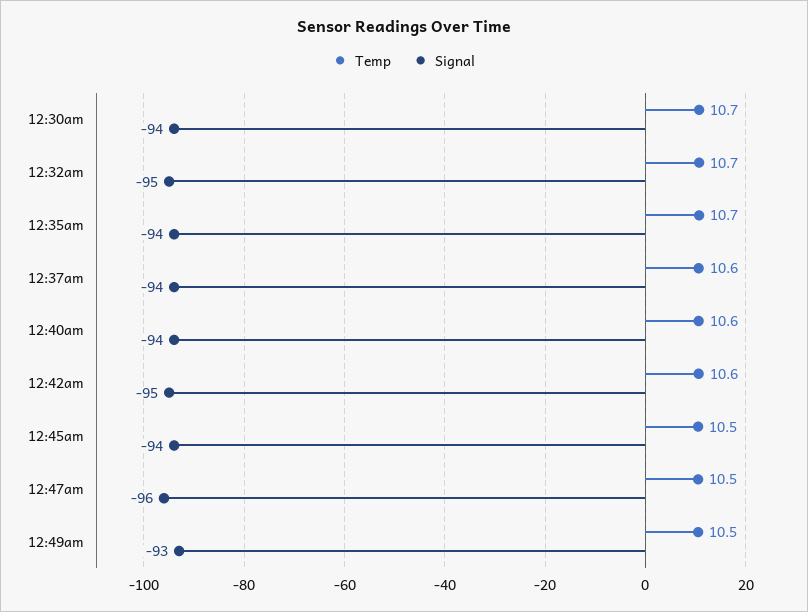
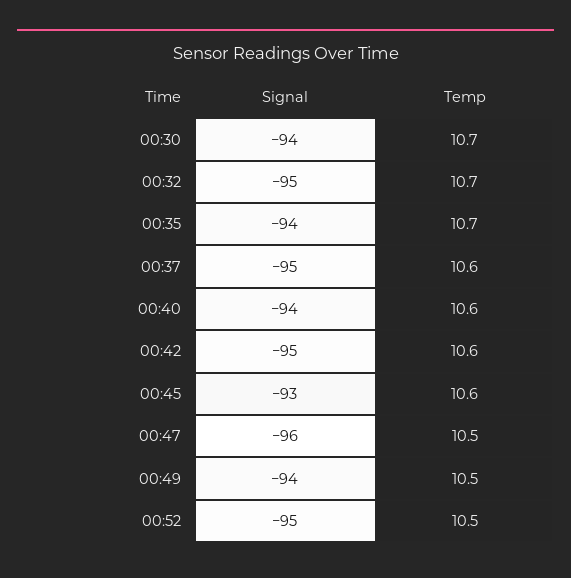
Signal, 12:37am: -94 -> -95
Temp, 12:45am: 10.5 -> 10.6
Signal, 12:45am: -94 -> -93
Signal, 12:49am: -93 -> -94
Signal, 00:52: none -> -95
Temp, 00:52: none -> 10.5

